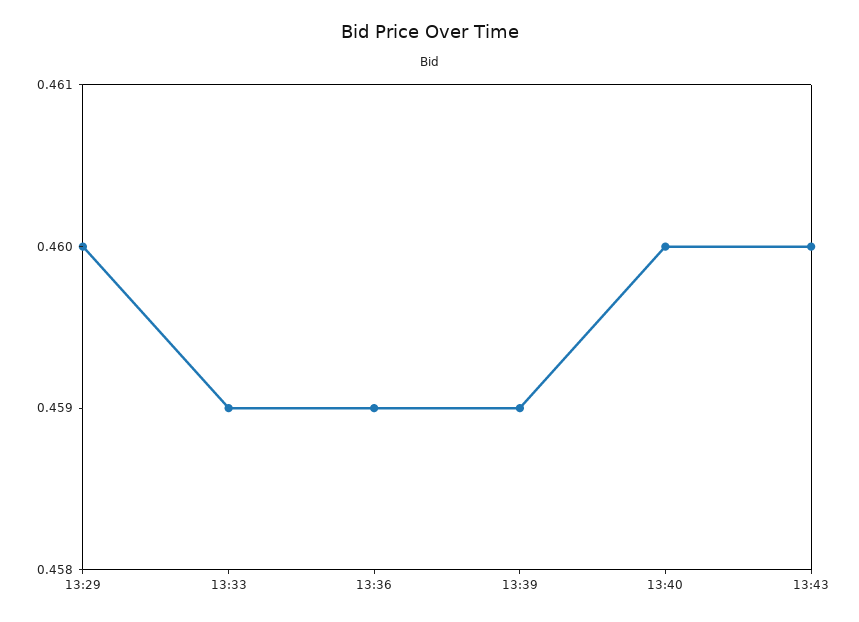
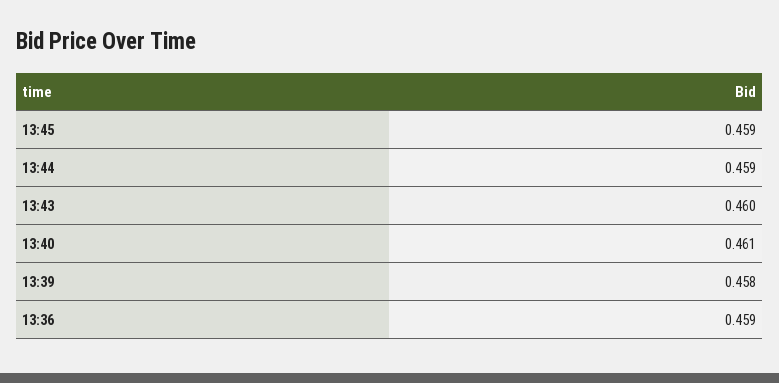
13:29: 0.46 -> none
13:33: 0.459 -> none
13:39: 0.459 -> 0.458
13:40: 0.46 -> 0.461
13:45: none -> 0.459
13:44: none -> 0.459

